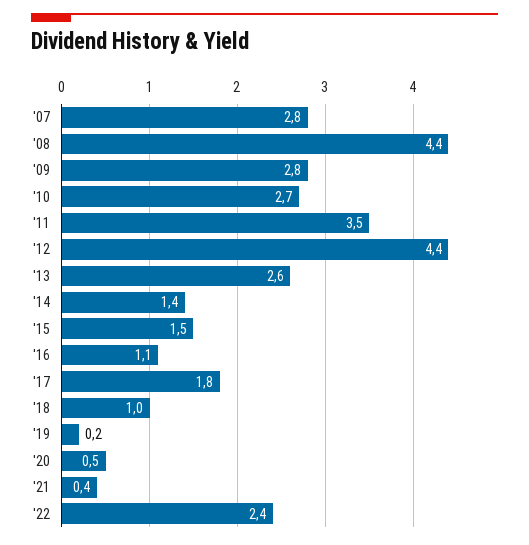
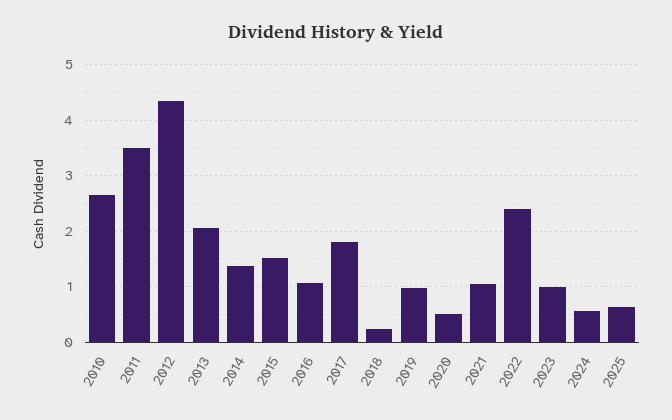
'07: 2.8 -> none
'08: 4.4 -> none
'09: 2.8 -> none
'13: 2.6 -> 2
'18: 1 -> 0.2
'19: 0.2 -> 1
'21: 0.4 -> 1
2023: none -> 1
2024: none -> 0.6
2025: none -> 0.6

